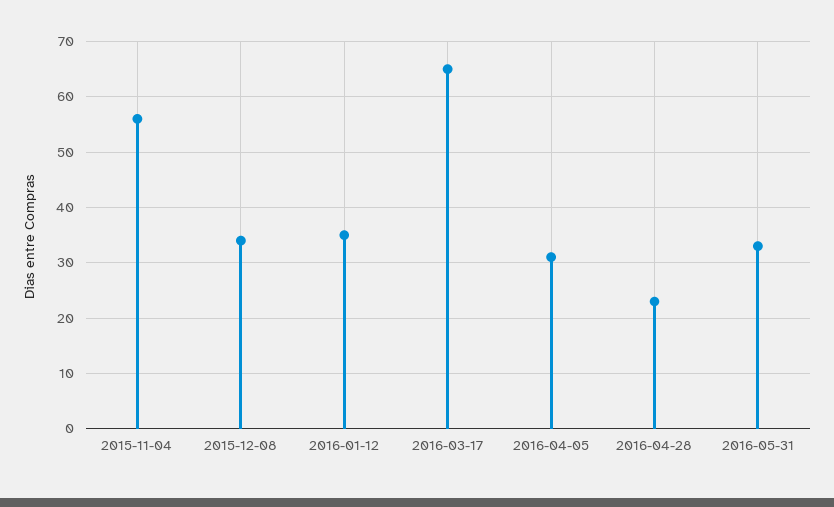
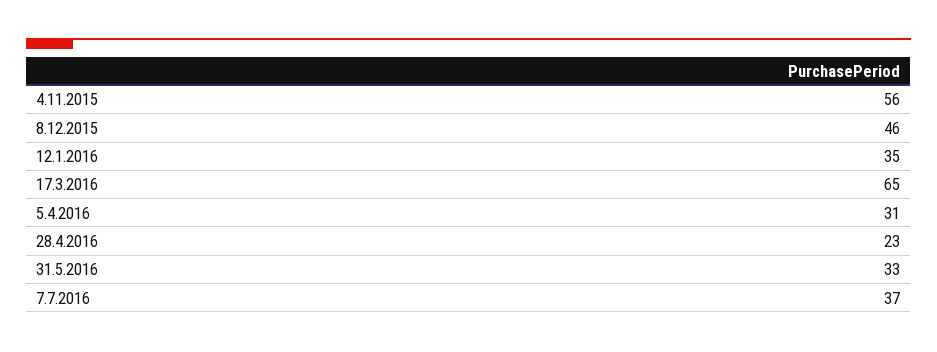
2015-12-08: 35 -> 46
7.7.2016: none -> 37

